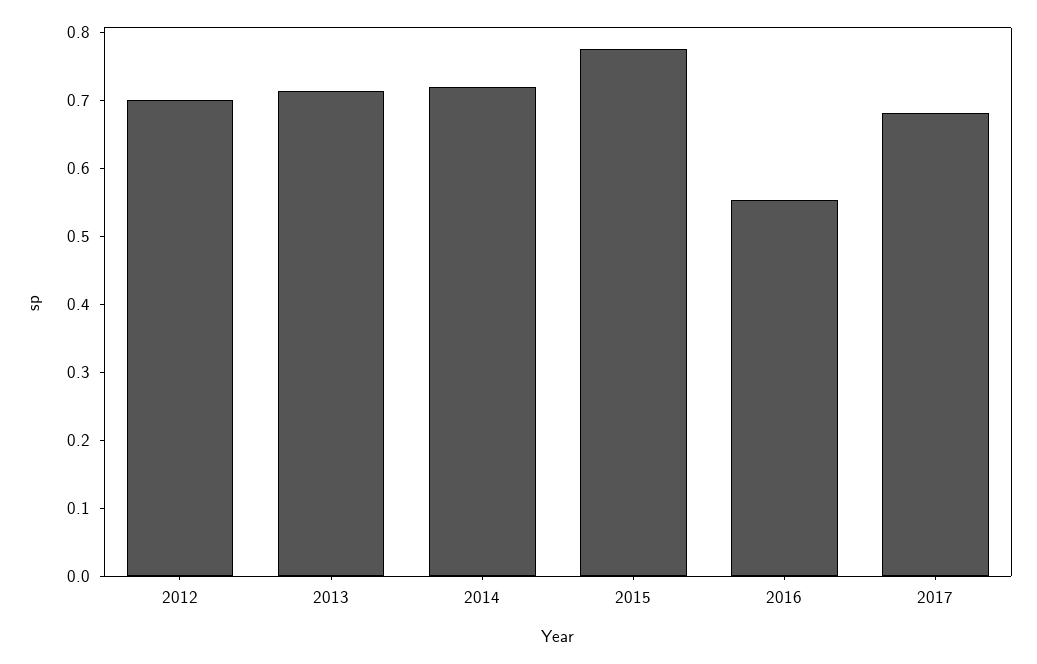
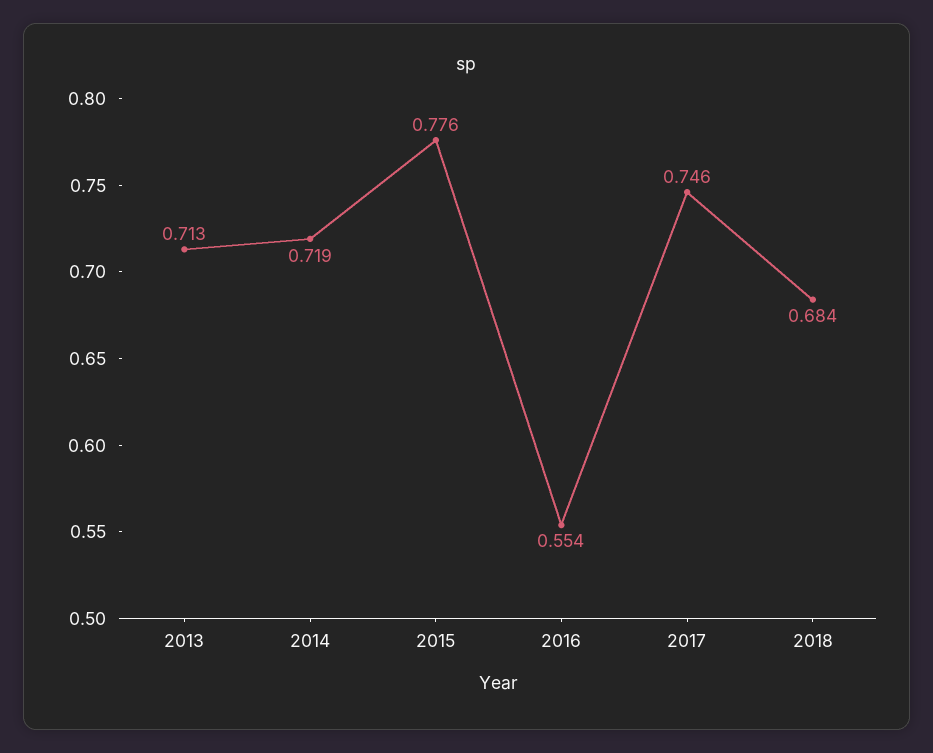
2012: 0.7 -> none
2017: 0.68 -> 0.746
2018: none -> 0.684

